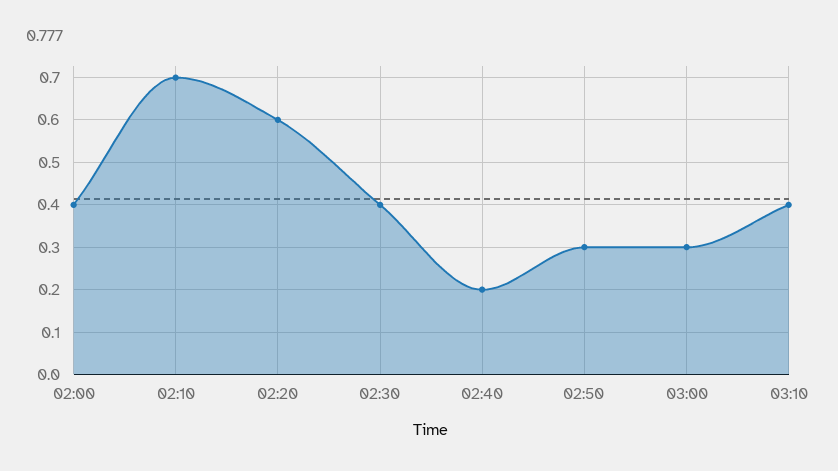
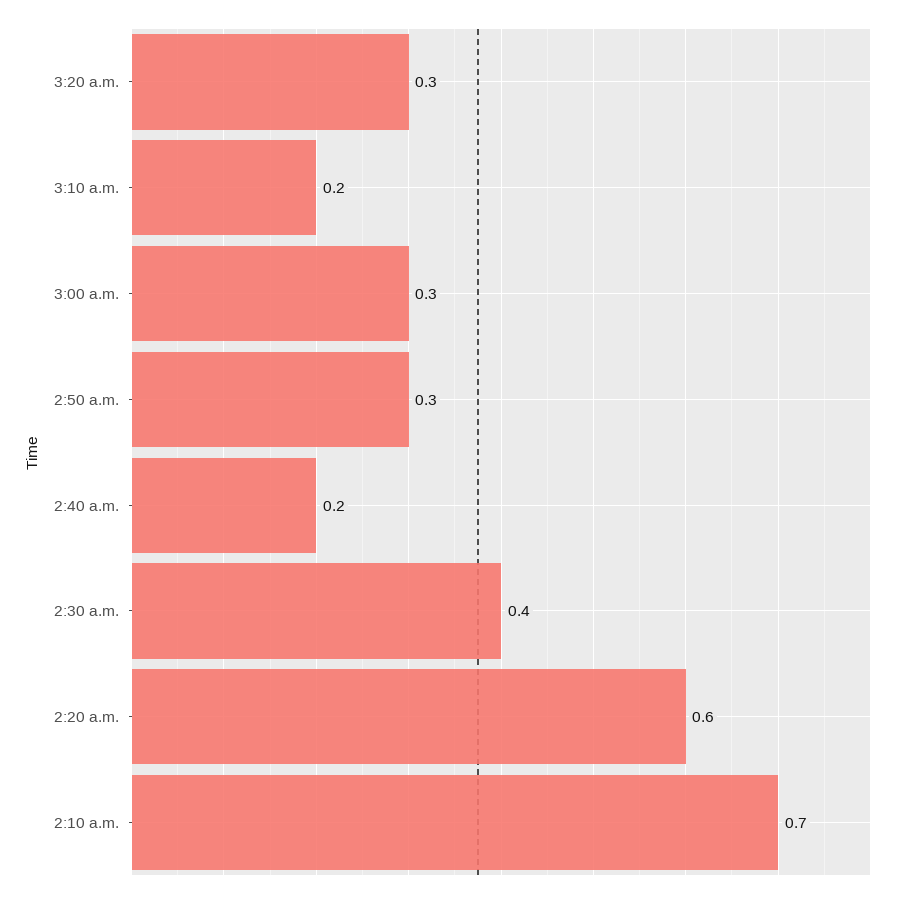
02:00: 0.4 -> none
03:10: 0.4 -> 0.2
3:20 a.m.: none -> 0.3

